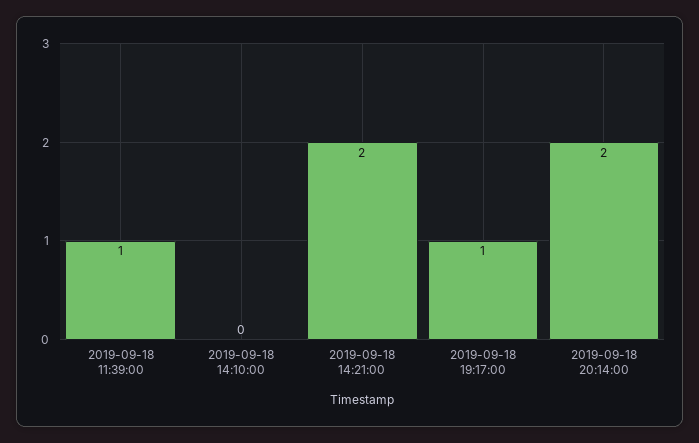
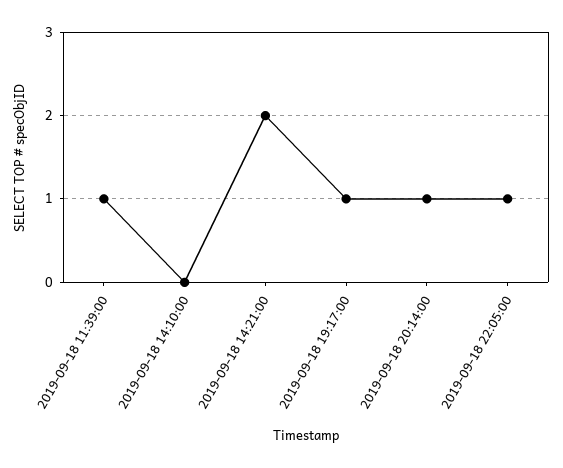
2019-09-18 20:14:00: 2 -> 1
2019-09-18 22:05:00: none -> 1

